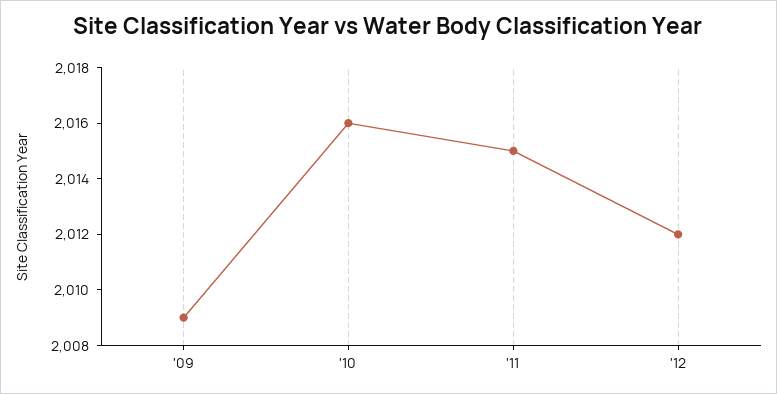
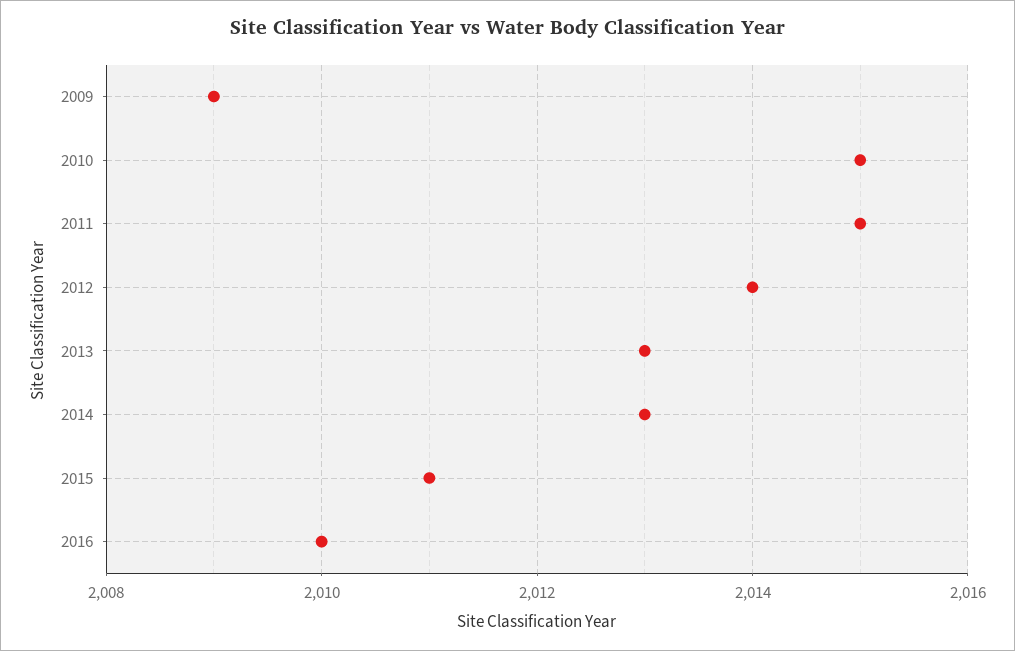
'10: 2016 -> 2015
'12: 2012 -> 2014
2013: none -> 2013
2014: none -> 2013
2015: none -> 2011
2016: none -> 2010

